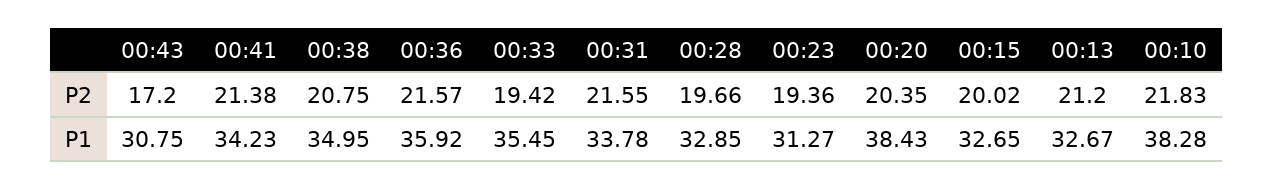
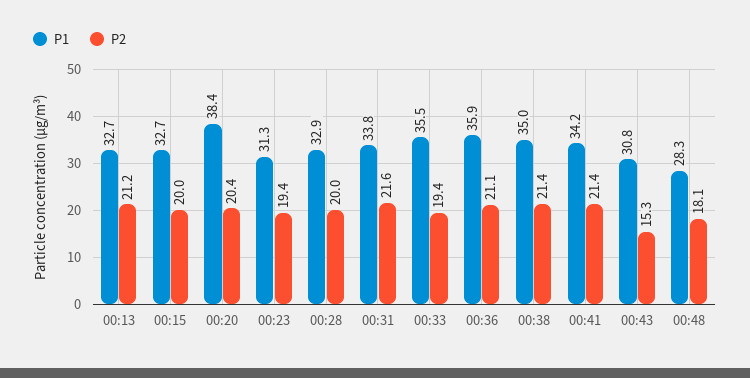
P2, 00:43: 17.2 -> 15.3
P2, 00:38: 20.75 -> 21.4
P2, 00:36: 21.57 -> 21.1
P2, 00:28: 19.66 -> 20
P2, 00:10: 21.83 -> none
P1, 00:10: 38.28 -> none
P1, 00:48: none -> 28.3
P2, 00:48: none -> 18.1

